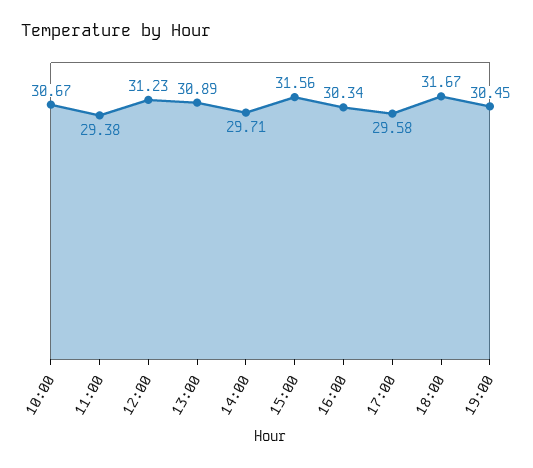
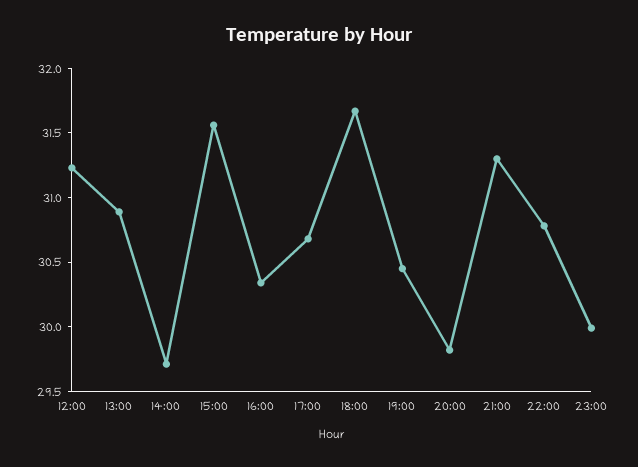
10:00: 30.67 -> none
11:00: 29.38 -> none
17:00: 29.58 -> 30.7
20:00: none -> 29.8
21:00: none -> 31.3
22:00: none -> 30.8
23:00: none -> 30

